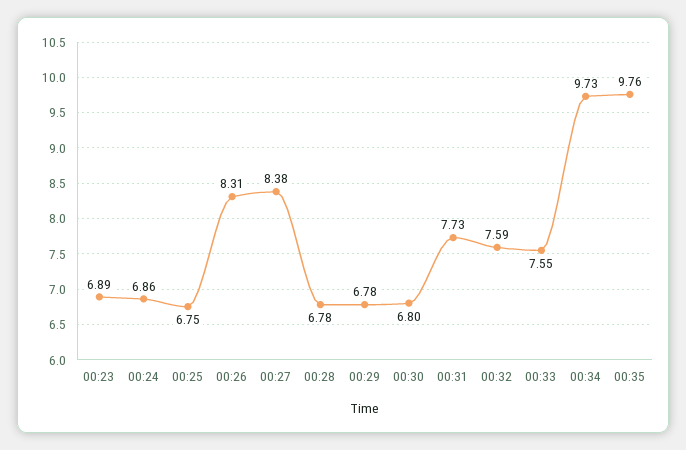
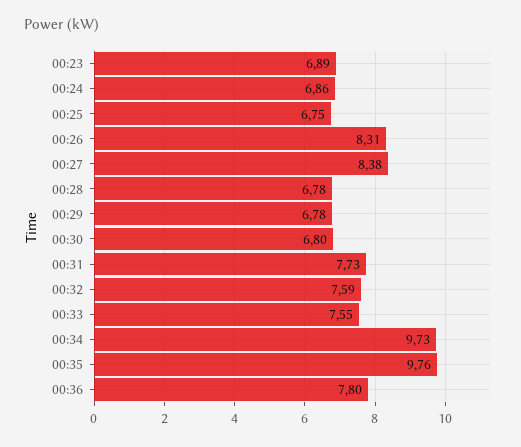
00:36: none -> 7.8

